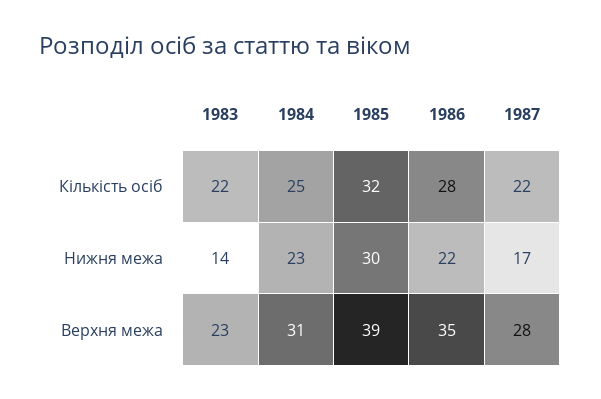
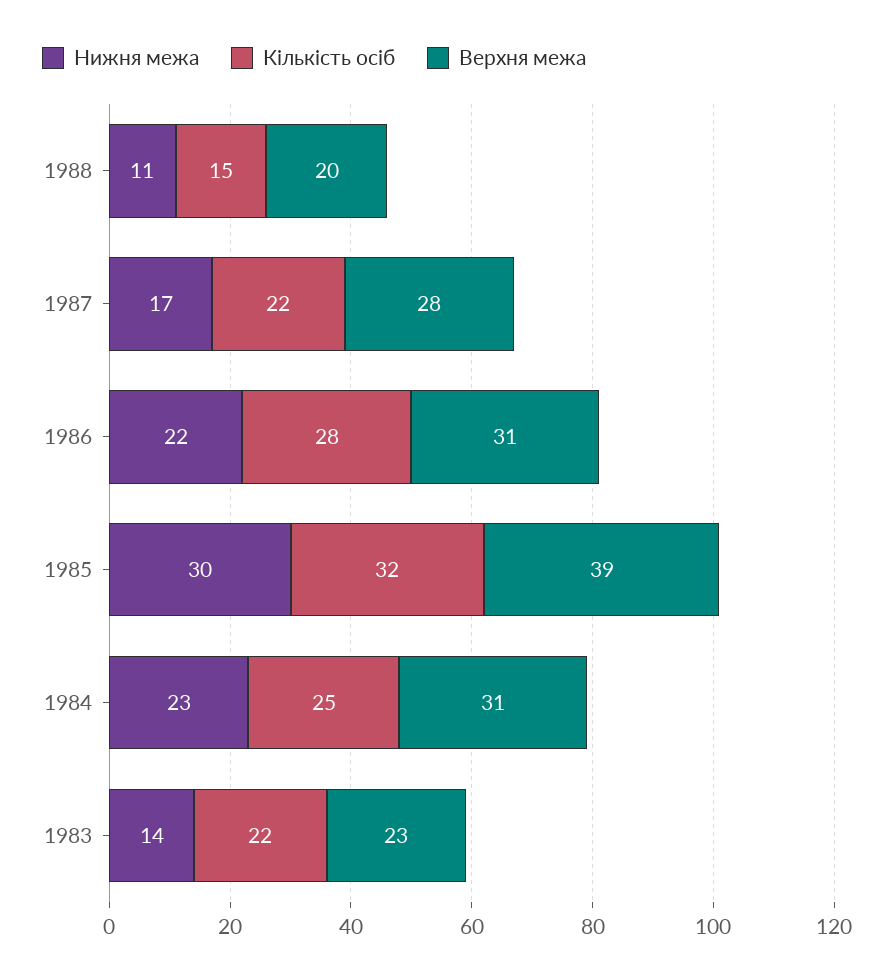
Верхня межа, 1986: 35 -> 31
Нижня межа, 1988: none -> 11
Кількість осіб, 1988: none -> 15
Верхня межа, 1988: none -> 20

